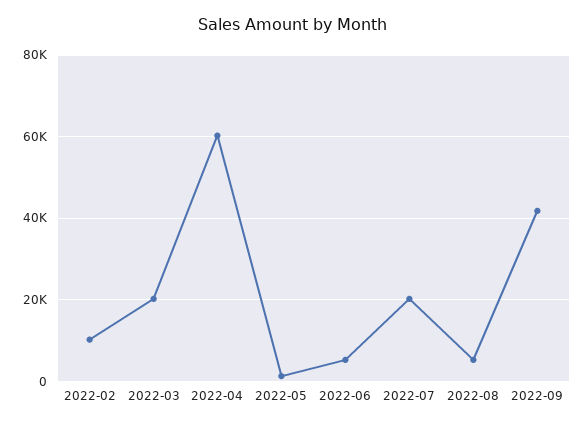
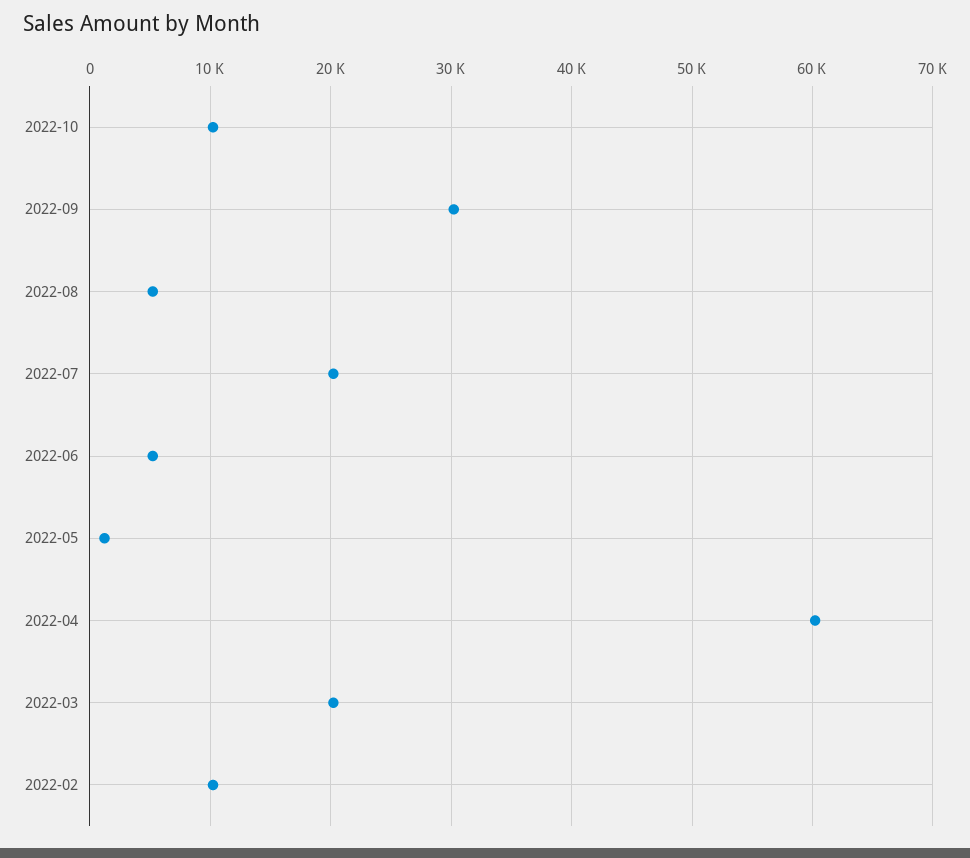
2022-09: 42000 -> 30000
2022-10: none -> 10000

